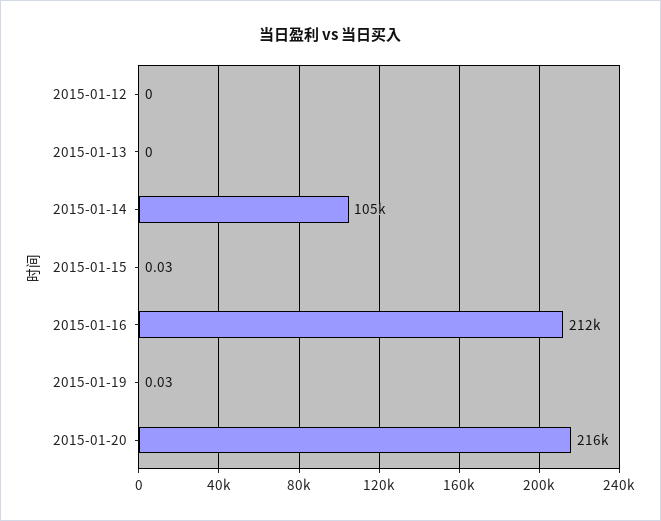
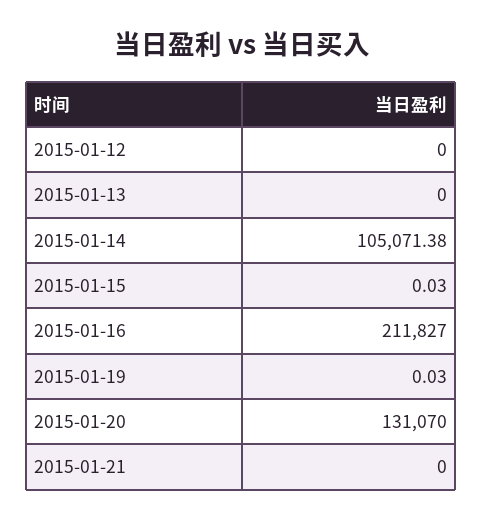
2015-01-20: 216000 -> 131070
2015-01-21: none -> 0

